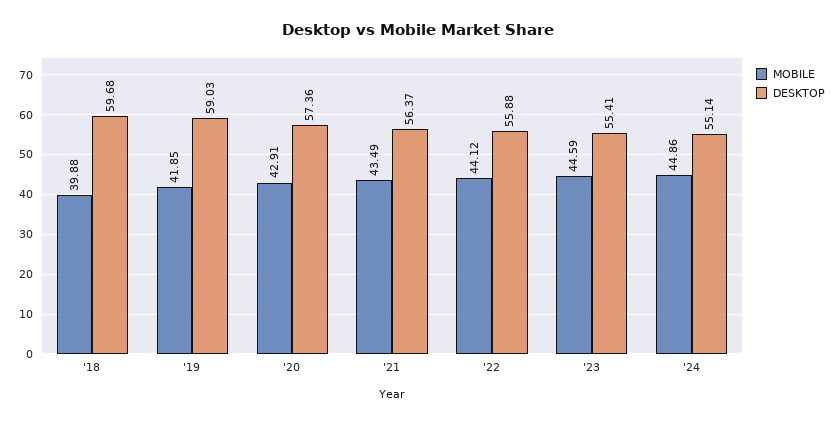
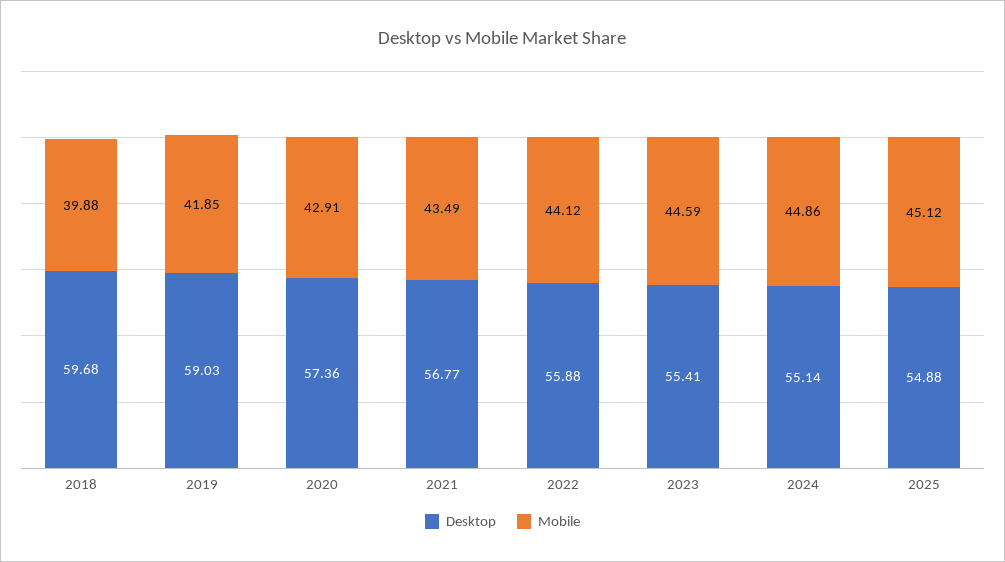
DESKTOP, '21: 56.37 -> 56.77
DESKTOP, 2025: none -> 54.88
MOBILE, 2025: none -> 45.12

